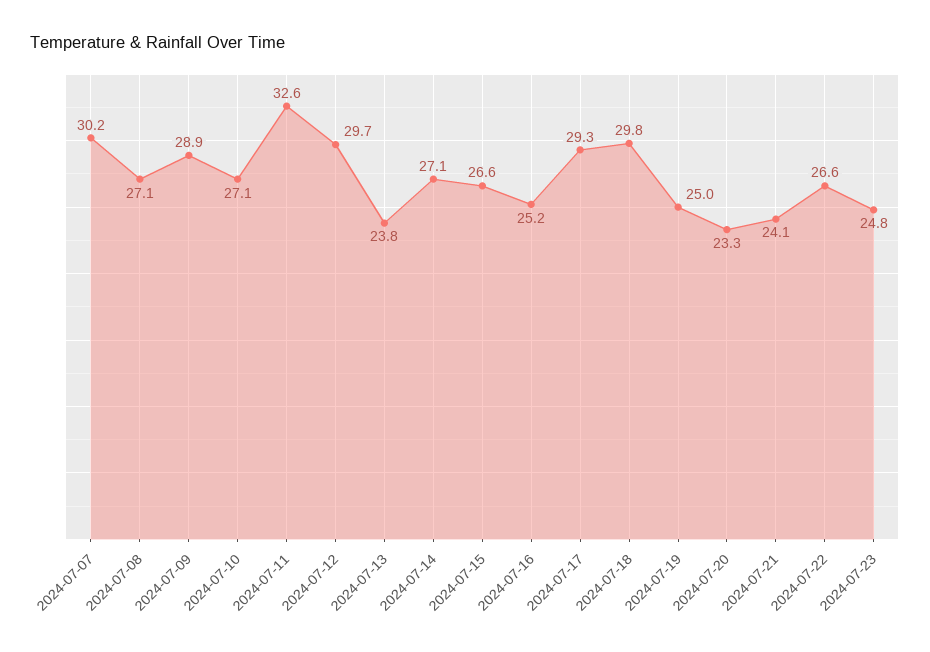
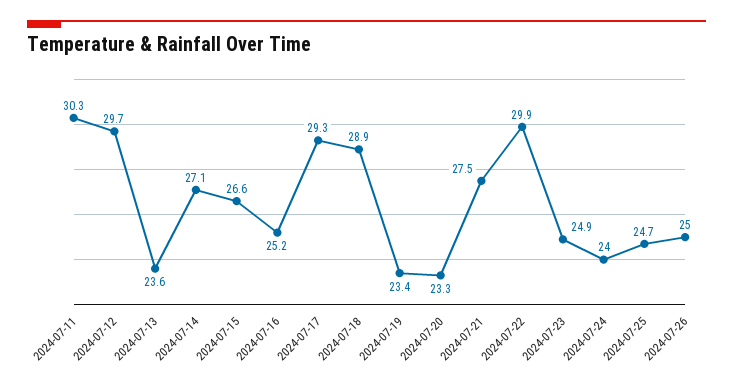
2024-07-07: 30.2 -> none
2024-07-08: 27.1 -> none
2024-07-09: 28.9 -> none
2024-07-10: 27.1 -> none
2024-07-11: 32.6 -> 30.3
2024-07-13: 23.8 -> 23.6
2024-07-18: 29.8 -> 28.9
2024-07-19: 25 -> 23.4
2024-07-21: 24.1 -> 27.5
2024-07-22: 26.6 -> 29.9
2024-07-23: 24.8 -> 24.9
2024-07-24: none -> 24
2024-07-25: none -> 24.7
2024-07-26: none -> 25

